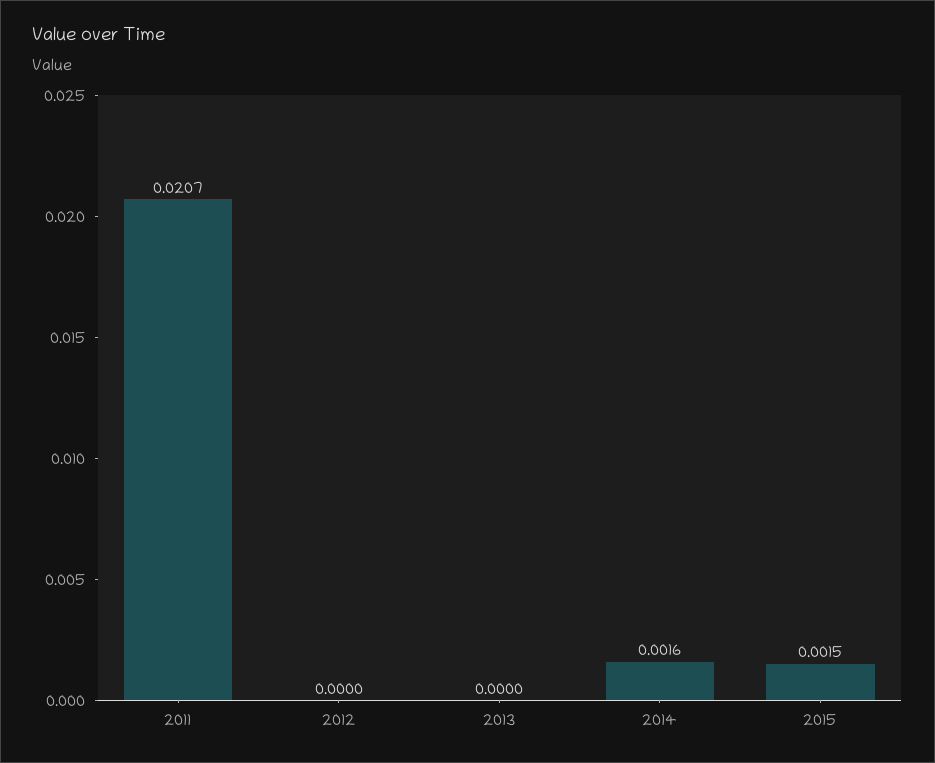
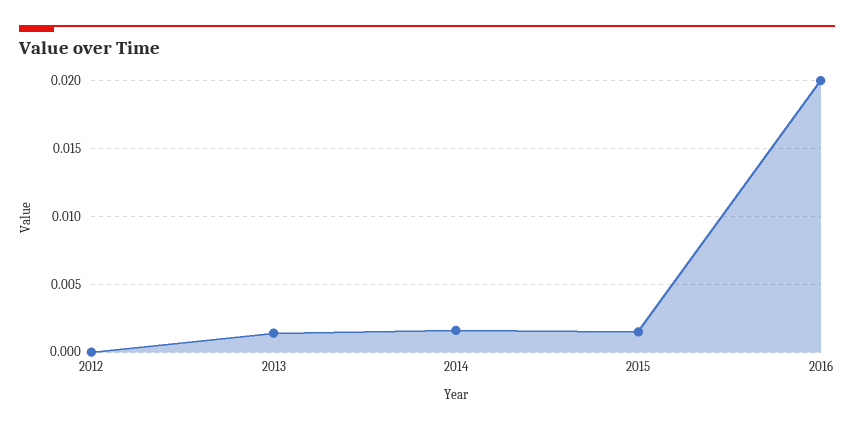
2011: 0.0207 -> none
2013: 0 -> 0.0015
2016: none -> 0.02

